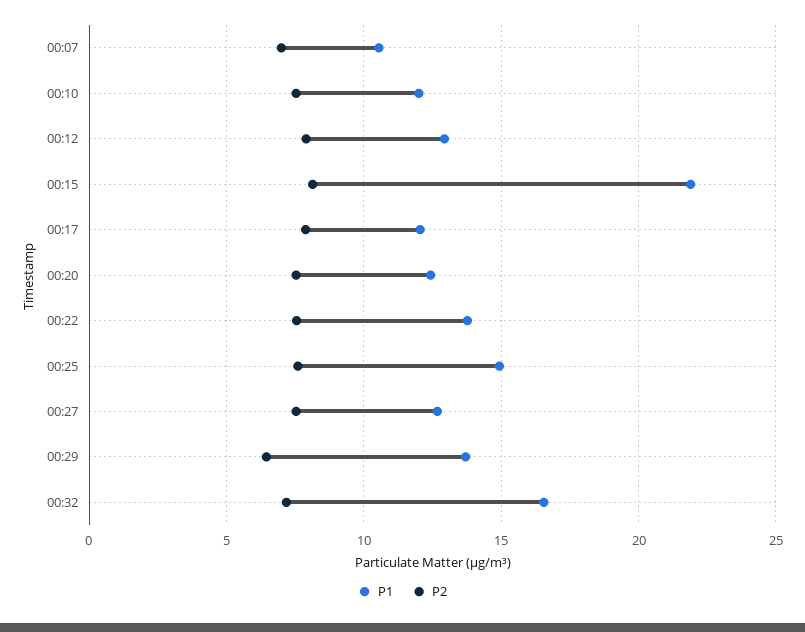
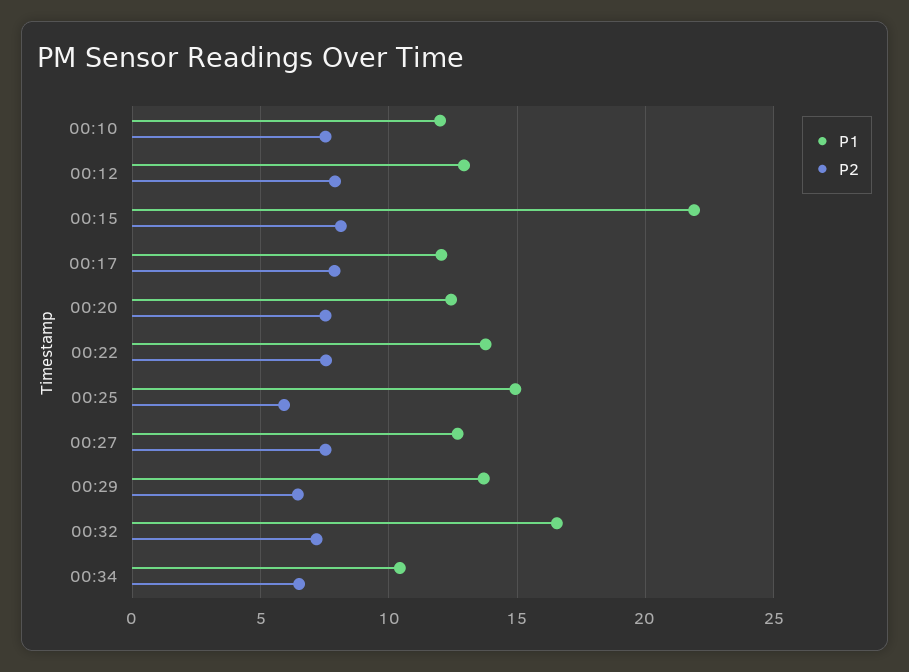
P1, 00:07: 10.5 -> none
P2, 00:07: 7 -> none
P2, 00:25: 7.5 -> 6
P1, 00:34: none -> 10.5
P2, 00:34: none -> 6.5

